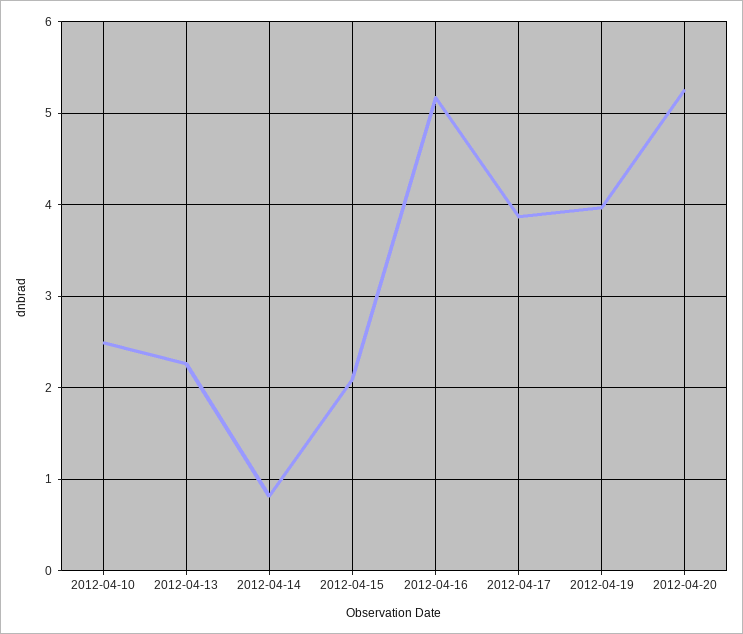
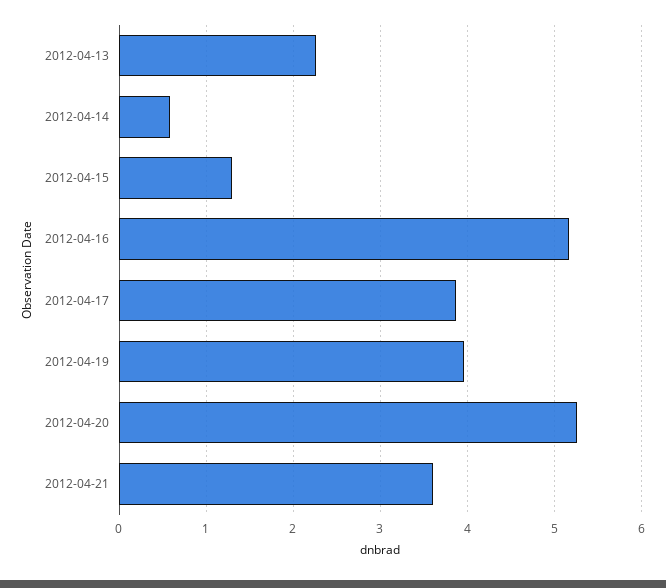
2012-04-10: 2.5 -> none
2012-04-14: 0.8 -> 0.6
2012-04-15: 2.1 -> 1.3
2012-04-21: none -> 3.6

